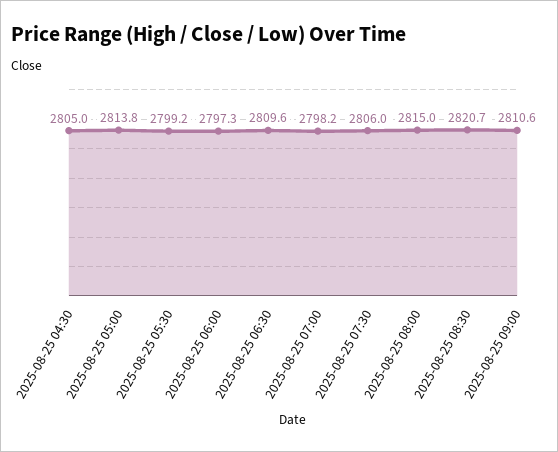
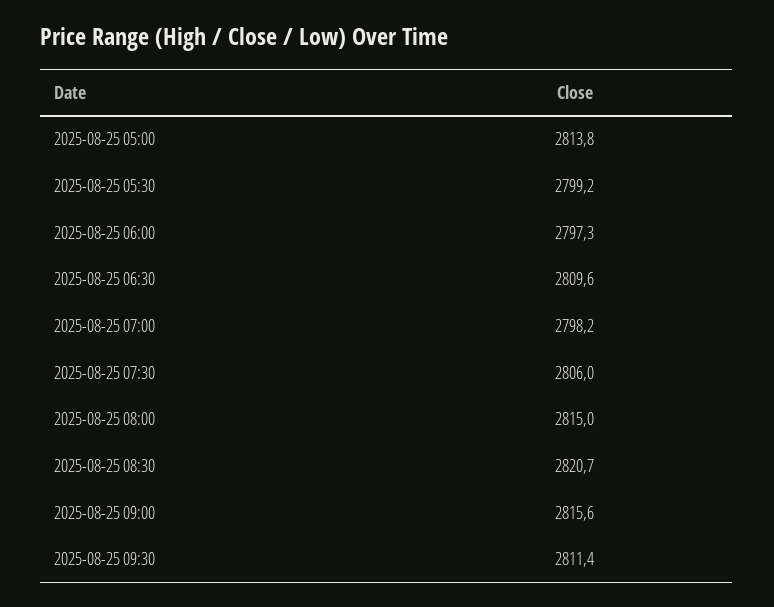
2025-08-25 04:30: 2805 -> none
2025-08-25 09:00: 2810.6 -> 2815.6
2025-08-25 09:30: none -> 2811.4

